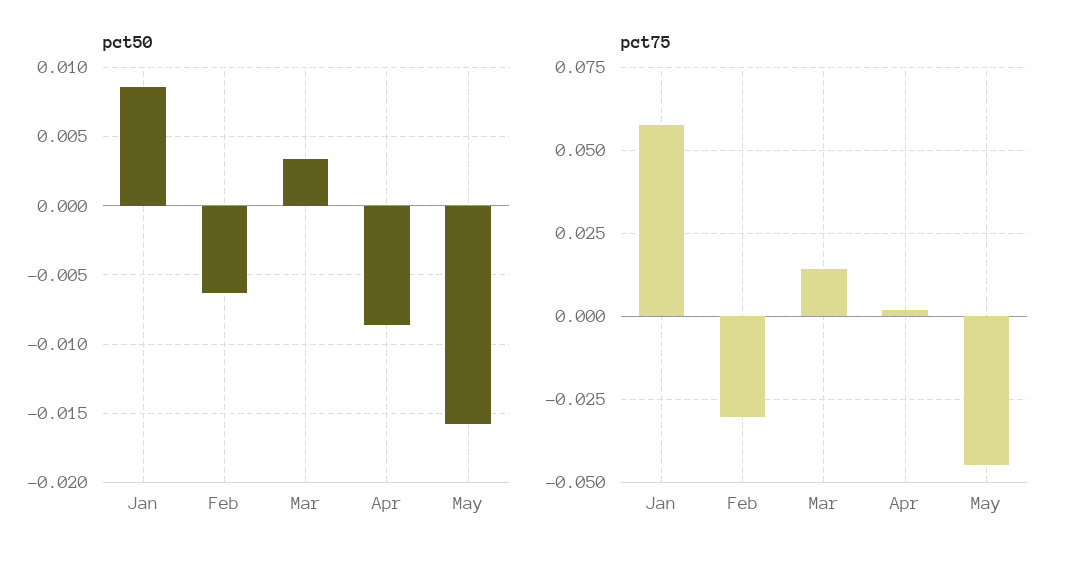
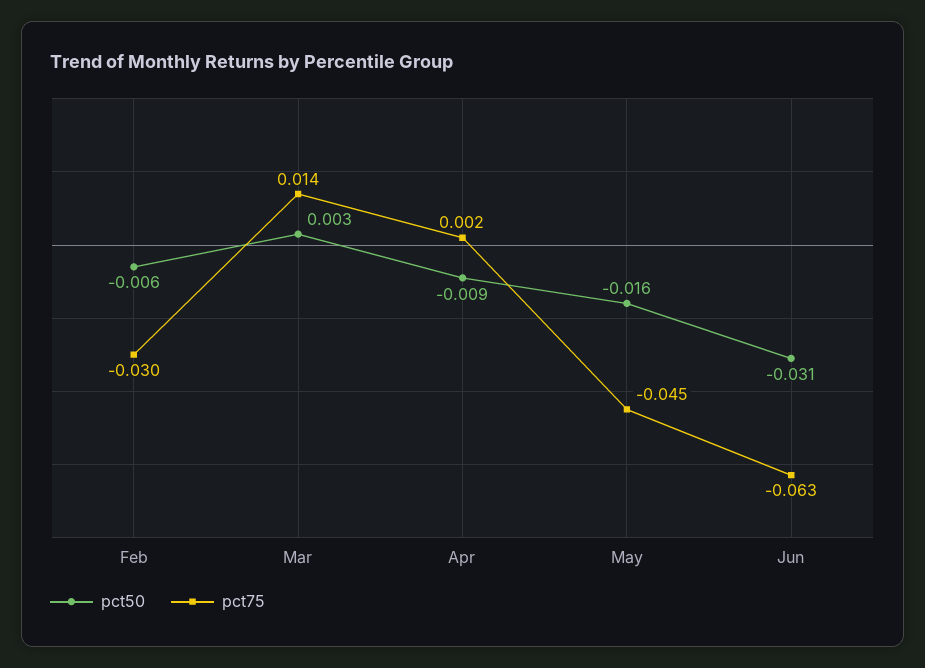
pct50, Jan: 0.0085 -> none
pct75, Jan: 0.0575 -> none
pct50, Jun: none -> -0.031
pct75, Jun: none -> -0.063

